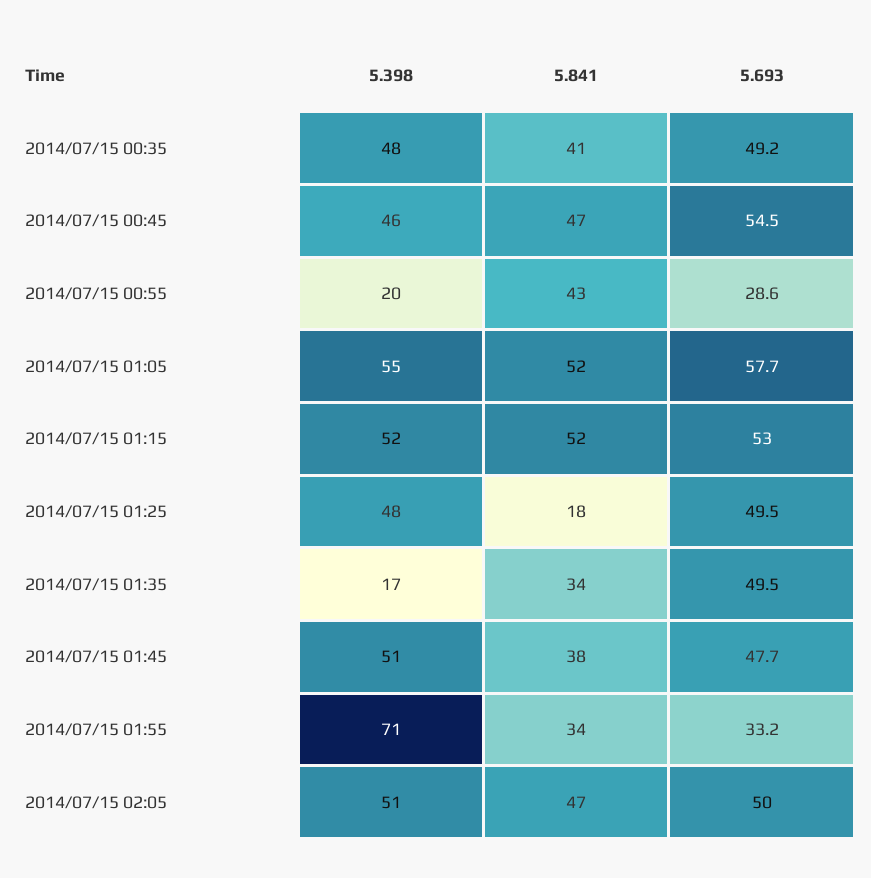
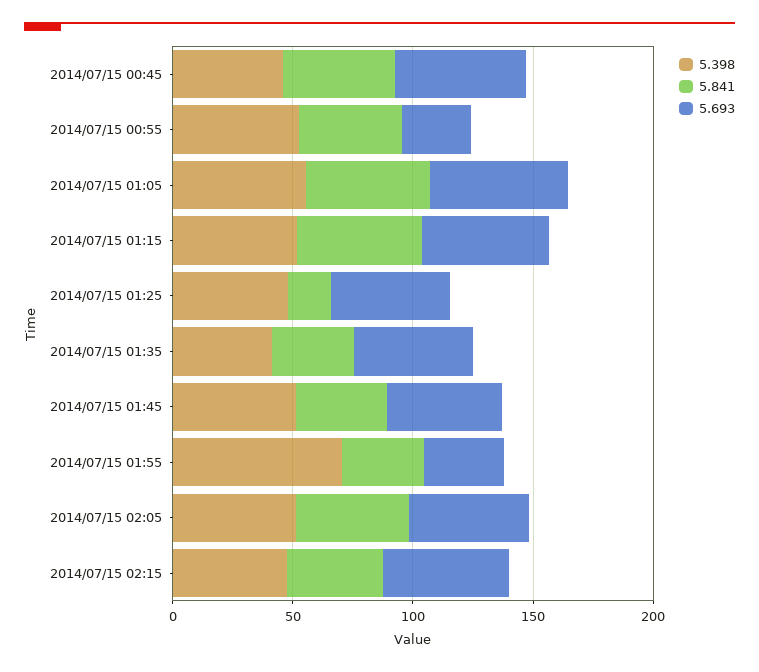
5.398, 2014/07/15 00:35: 48 -> none
5.841, 2014/07/15 00:35: 41 -> none
5.693, 2014/07/15 00:35: 49.2 -> none
5.398, 2014/07/15 00:55: 20 -> 50
5.398, 2014/07/15 01:35: 17 -> 40
5.398, 2014/07/15 02:15: none -> 50
5.841, 2014/07/15 02:15: none -> 40
5.693, 2014/07/15 02:15: none -> 50

